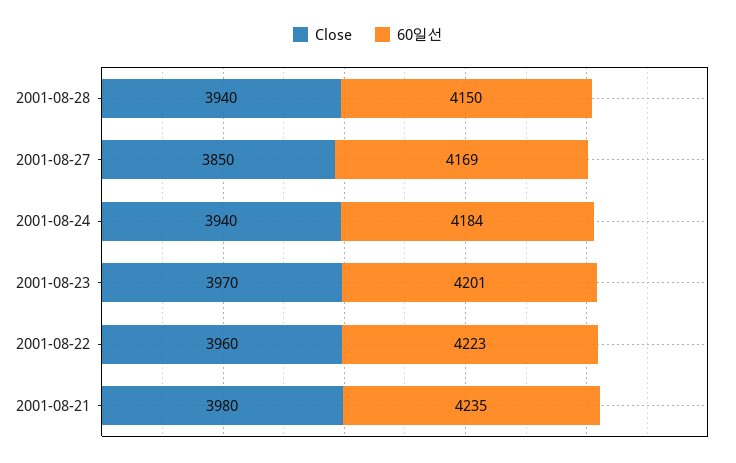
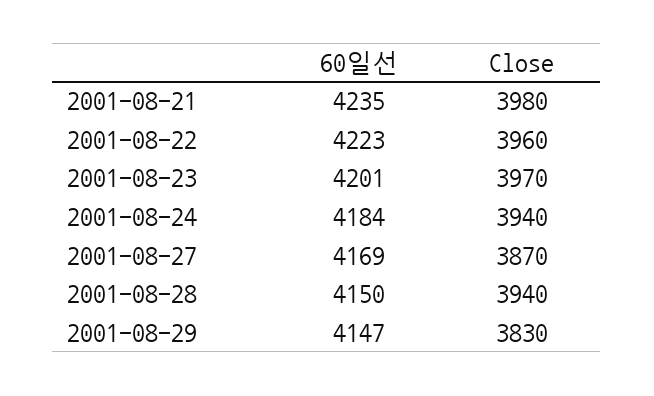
Close, 2001-08-27: 3850 -> 3870
60일선, 2001-08-29: none -> 4147
Close, 2001-08-29: none -> 3830

